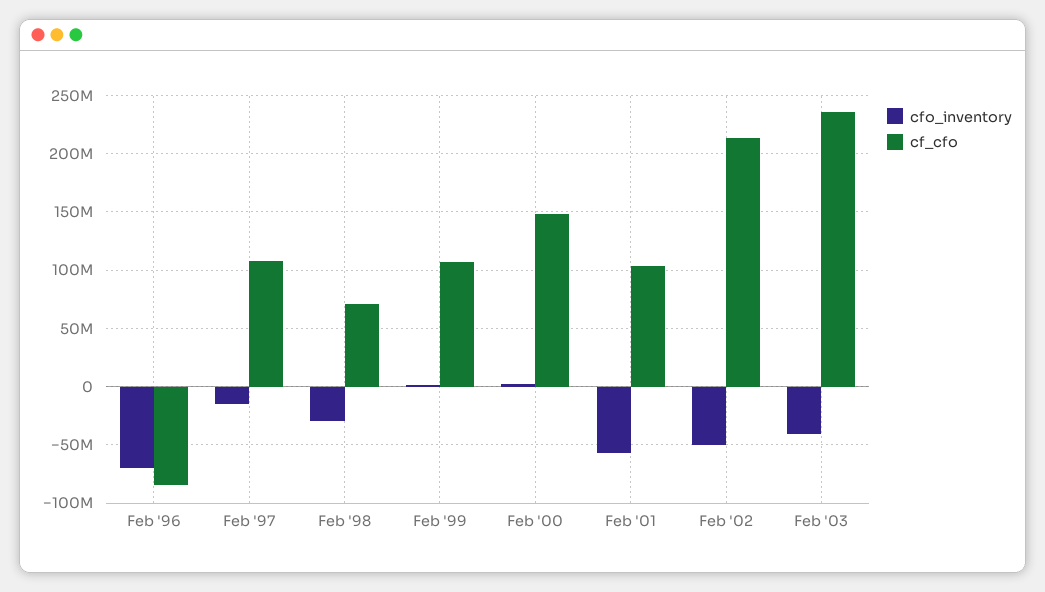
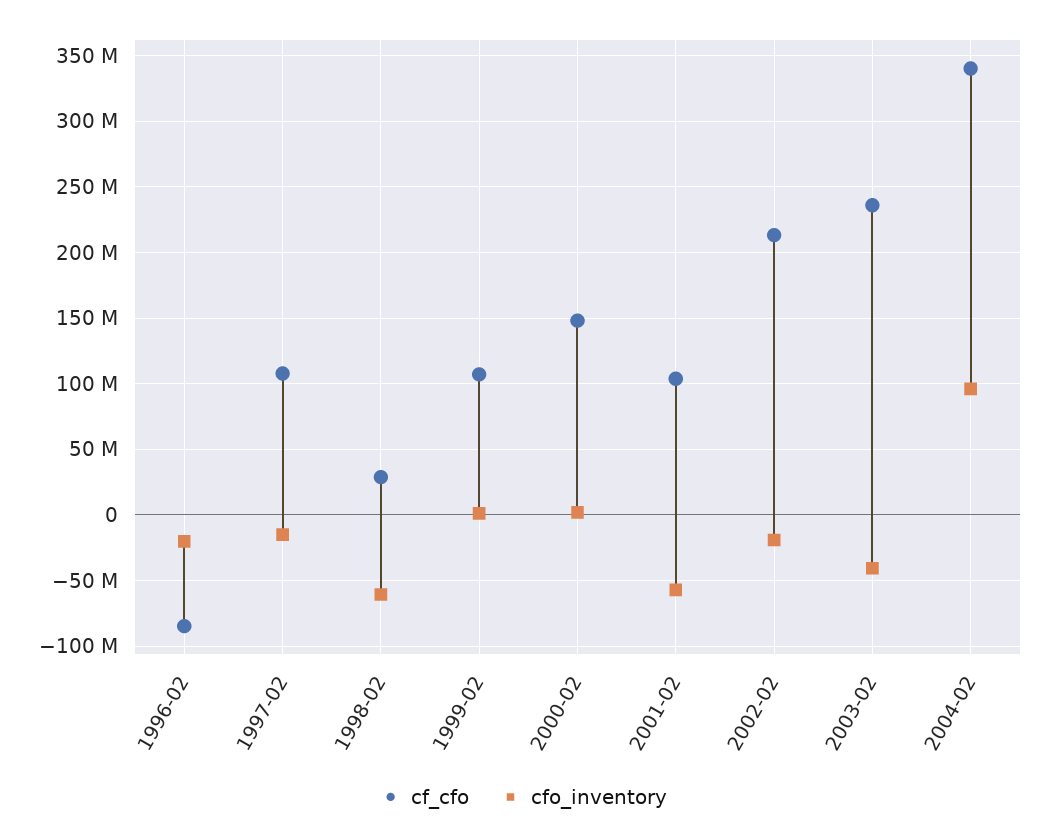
cfo_inventory, Feb '96: -70000000 -> -20000000
cfo_inventory, Feb '98: -30000000 -> -60000000
cf_cfo, Feb '98: 70000000 -> 30000000
cfo_inventory, Feb '02: -50000000 -> -20000000
cf_cfo, 2004-02: none -> 340000000
cfo_inventory, 2004-02: none -> 95000000

